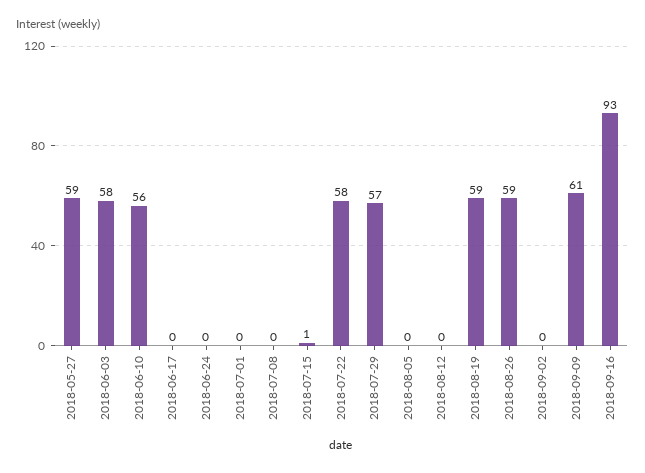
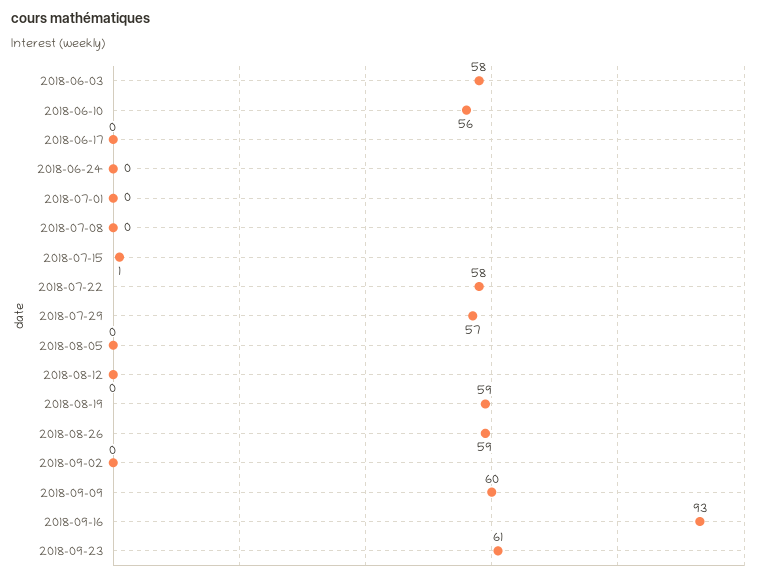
2018-05-27: 59 -> none
2018-09-09: 61 -> 60
2018-09-23: none -> 61

